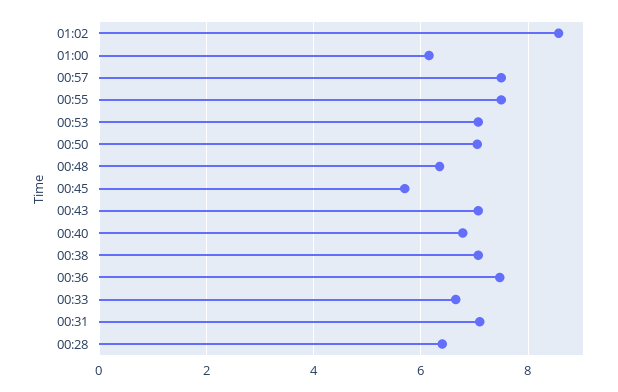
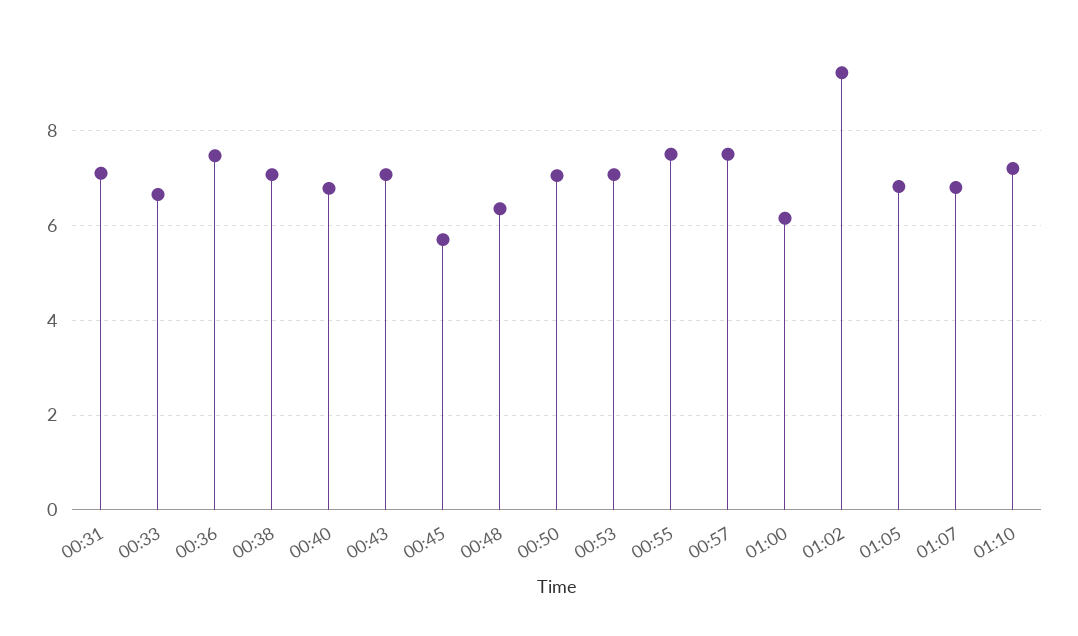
01:02: 8.6 -> 9.2
00:28: 6.4 -> none
01:05: none -> 6.8
01:07: none -> 6.8
01:10: none -> 7.2

